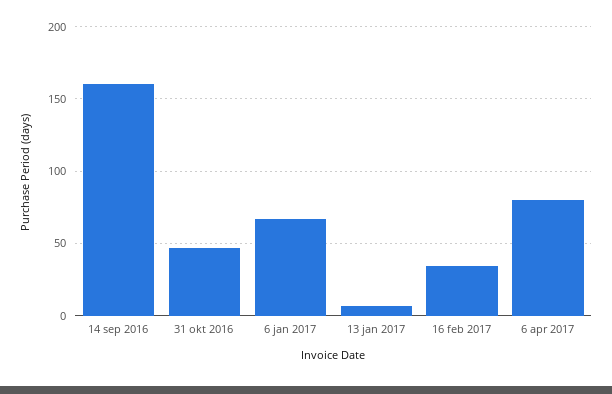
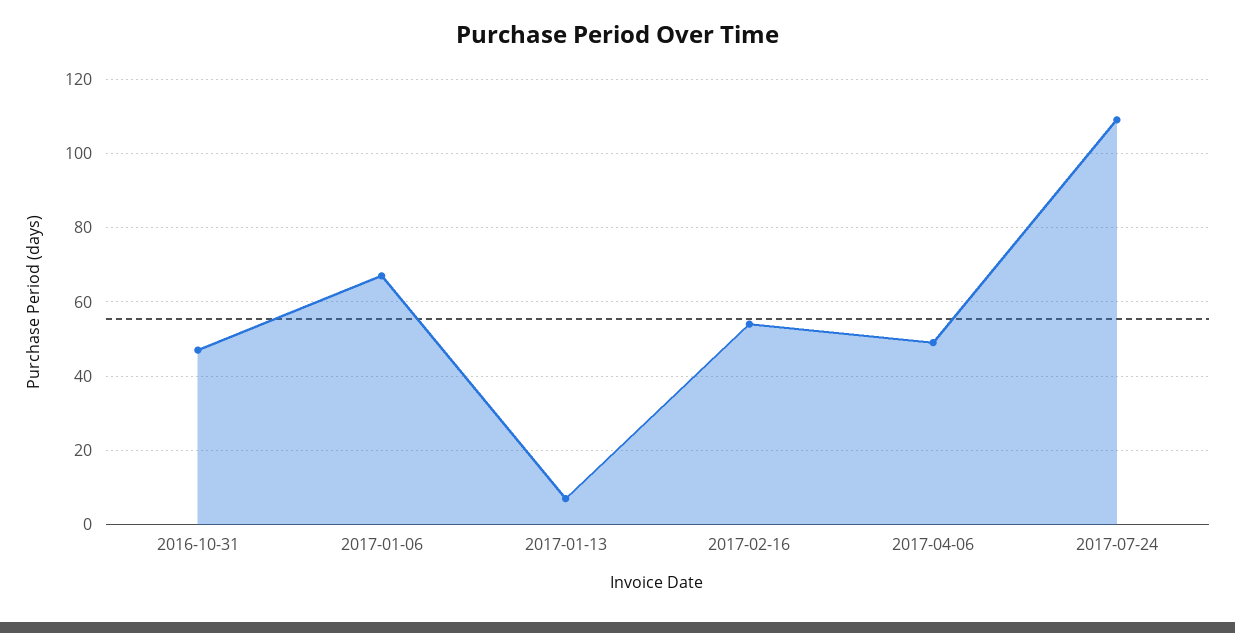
14 sep 2016: 160 -> none
16 feb 2017: 35 -> 55
6 apr 2017: 80 -> 50
2017-07-24: none -> 110

